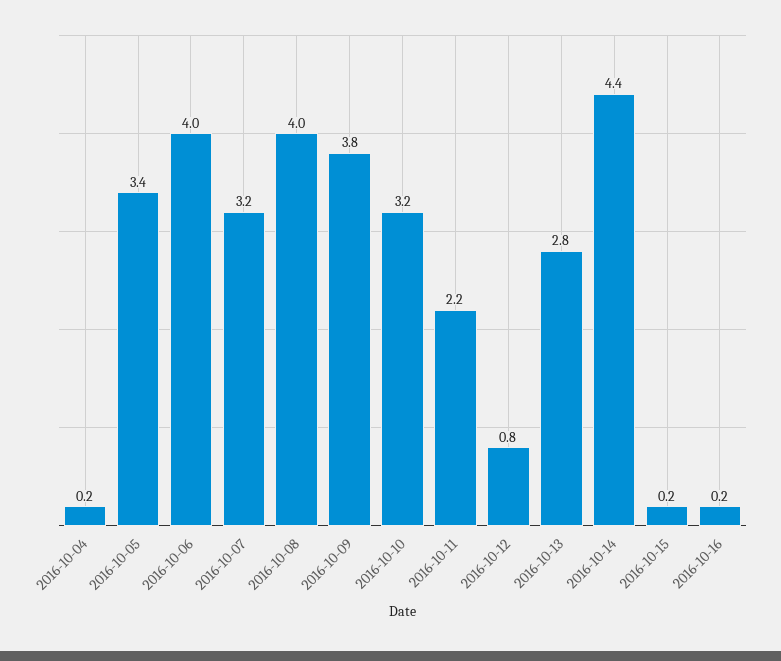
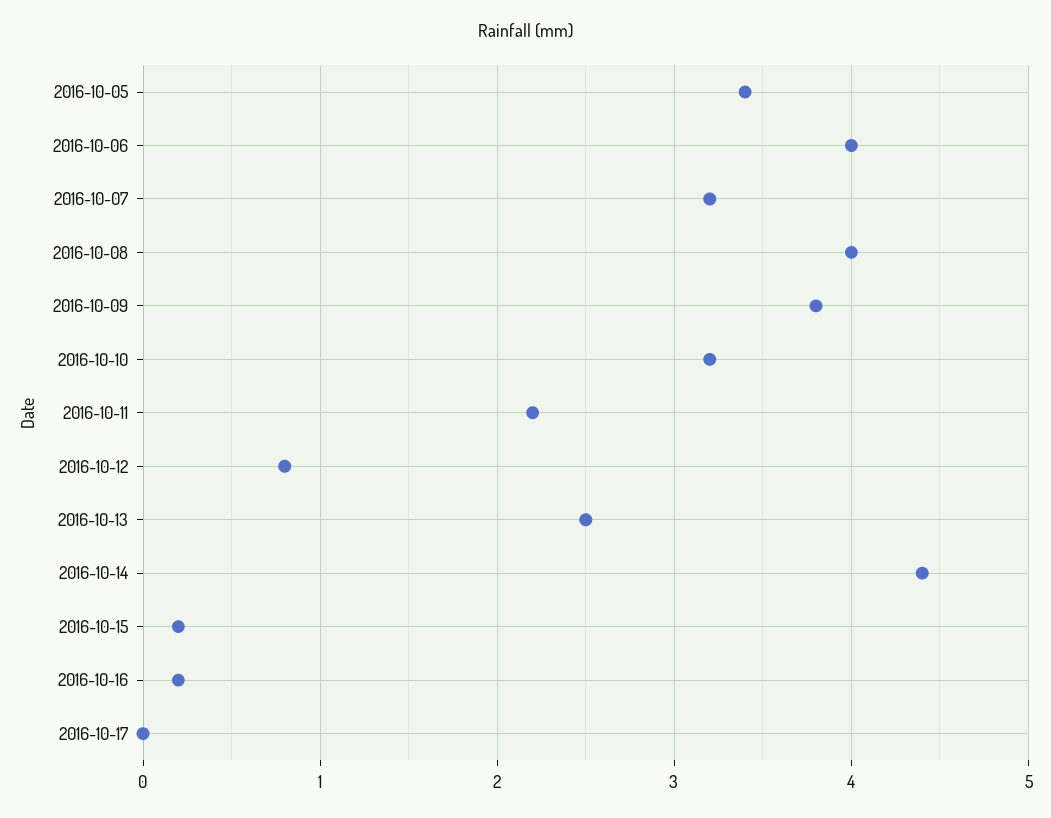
2016-10-04: 0.2 -> none
2016-10-13: 2.8 -> 2.5
2016-10-17: none -> 0

